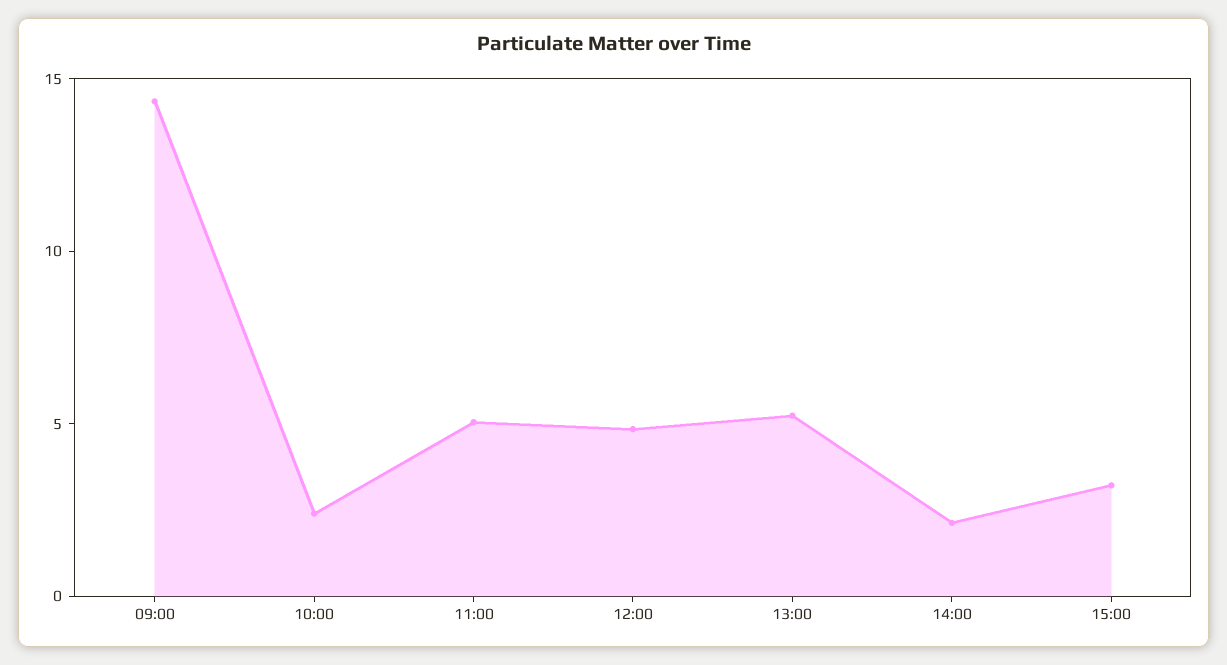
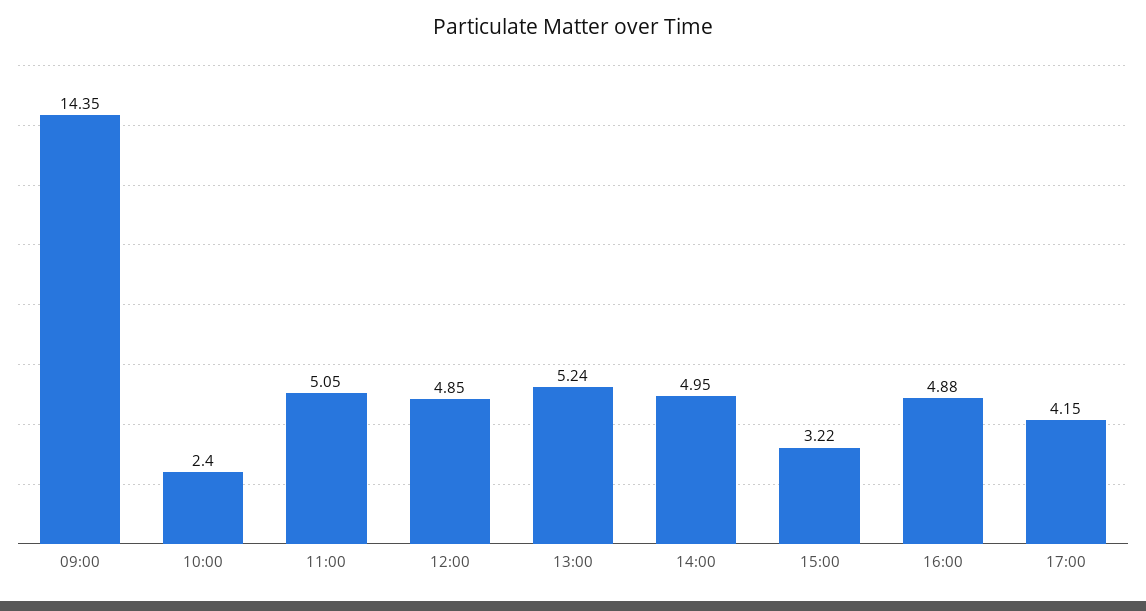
14:00: 2 -> 4.95
16:00: none -> 4.88
17:00: none -> 4.15

